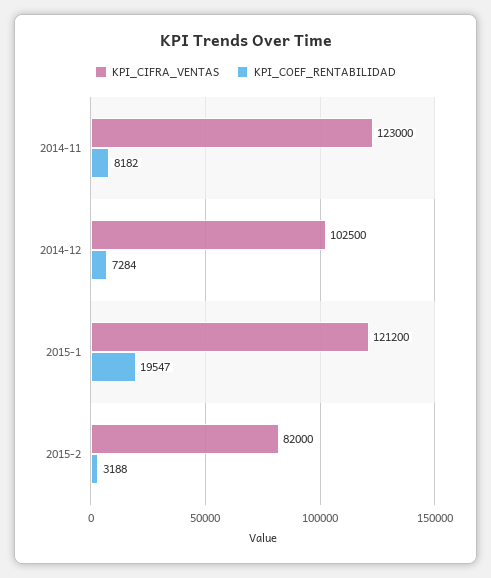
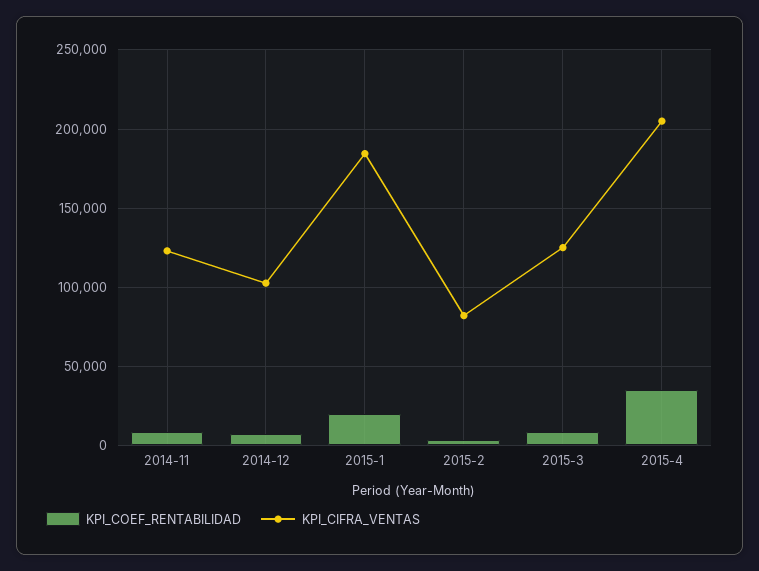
KPI_CIFRA_VENTAS, 2015-1: 121200 -> 185000
KPI_COEF_RENTABILIDAD, 2015-3: none -> 10000
KPI_CIFRA_VENTAS, 2015-3: none -> 125000
KPI_COEF_RENTABILIDAD, 2015-4: none -> 35000
KPI_CIFRA_VENTAS, 2015-4: none -> 205000

